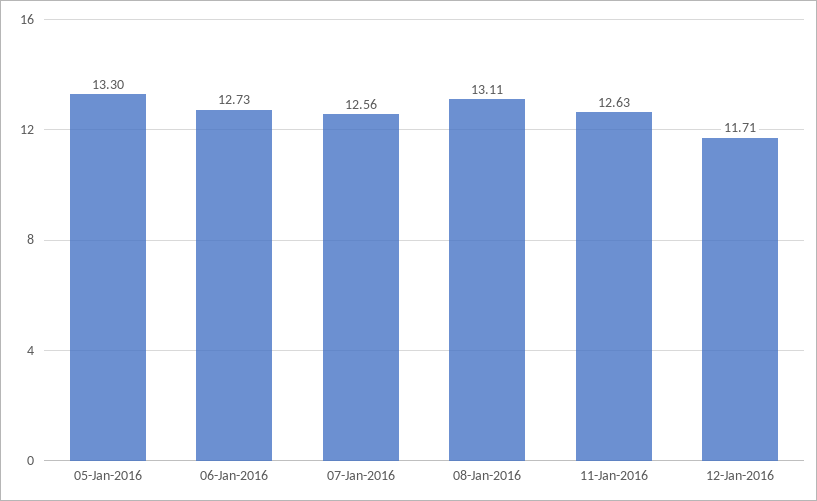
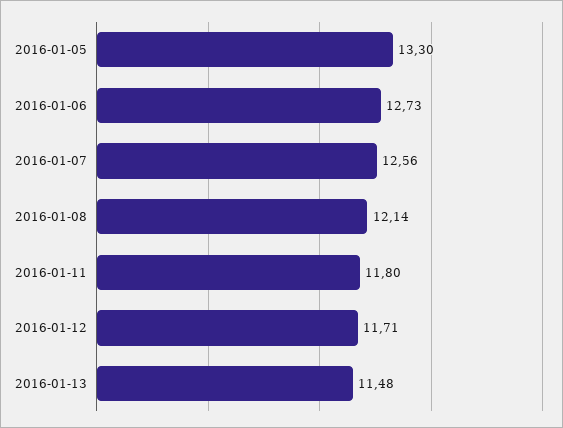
08-Jan-2016: 13.11 -> 12.14
11-Jan-2016: 12.63 -> 11.8
2016-01-13: none -> 11.48

